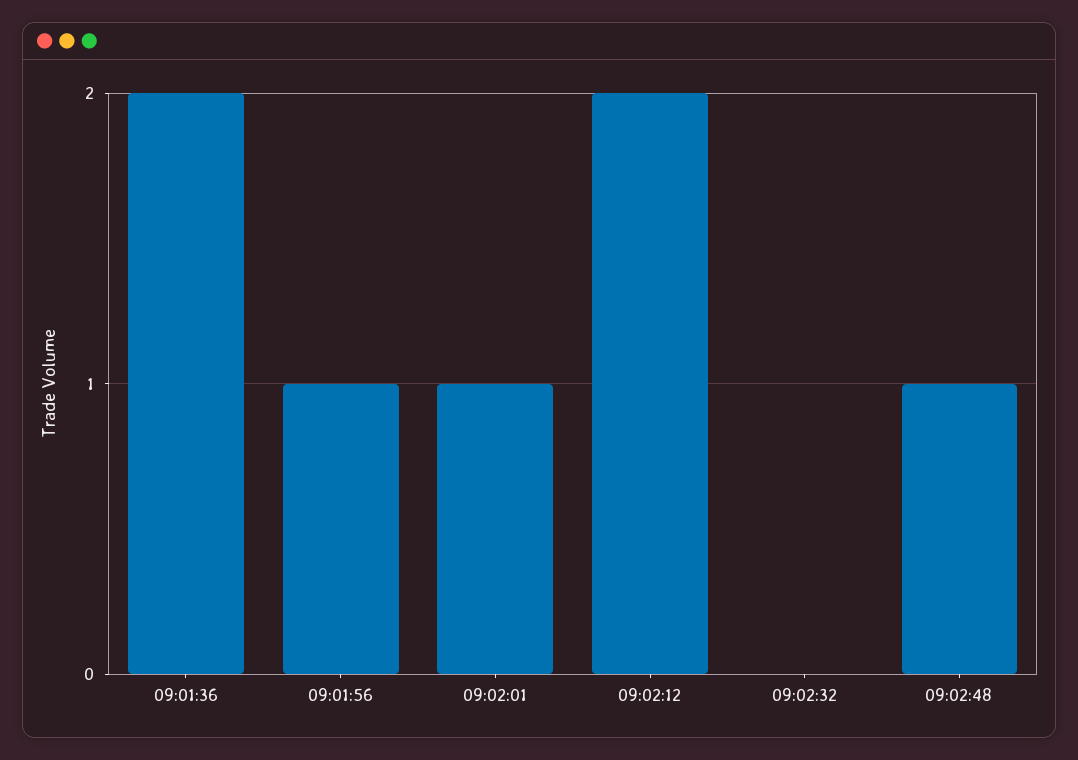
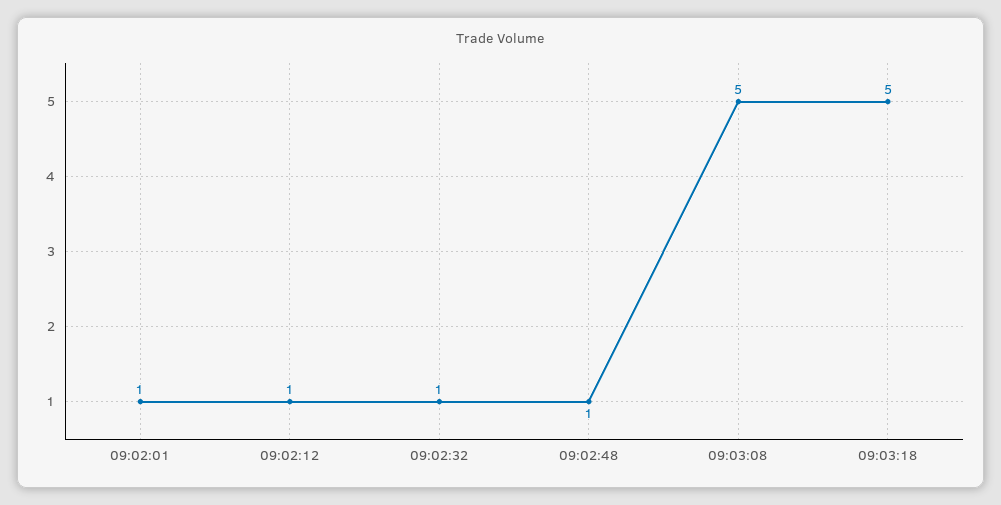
09:01:36: 2 -> none
09:01:56: 1 -> none
09:02:12: 2 -> 1
09:02:32: 0 -> 1
09:03:08: none -> 5
09:03:18: none -> 5

